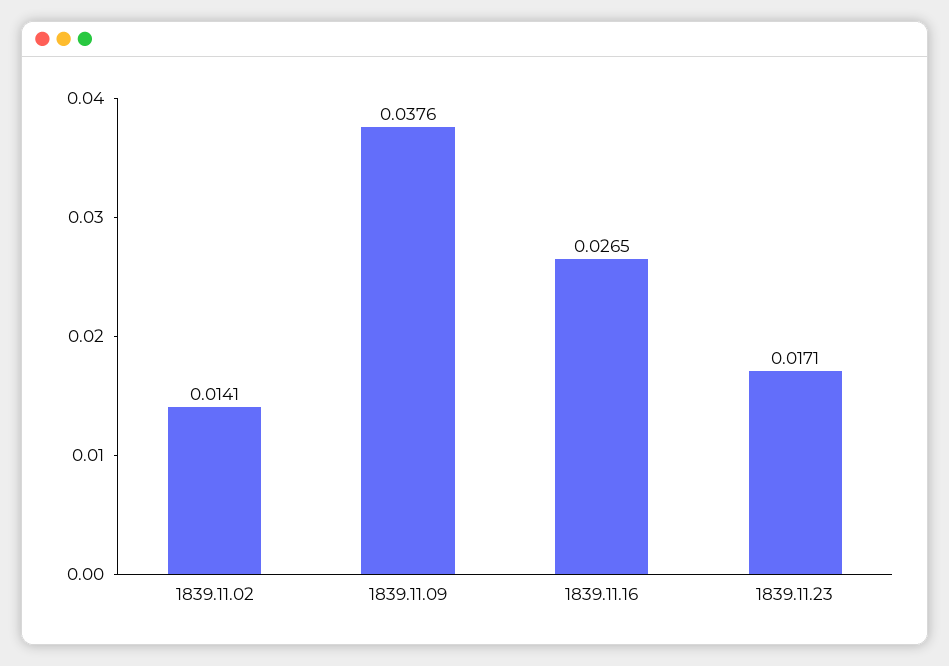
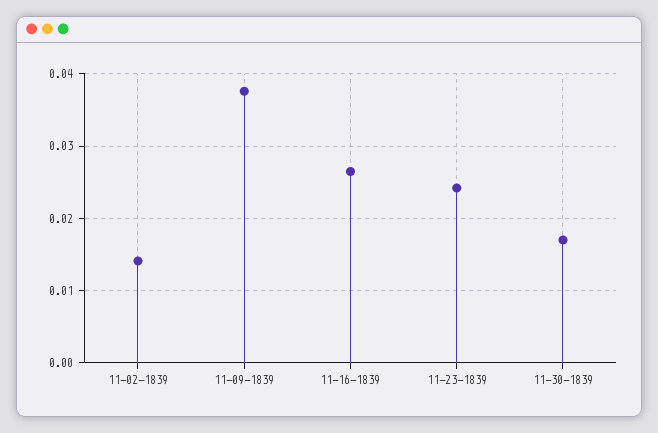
1839.11.23: 0.0171 -> 0.024
11-30-1839: none -> 0.017

